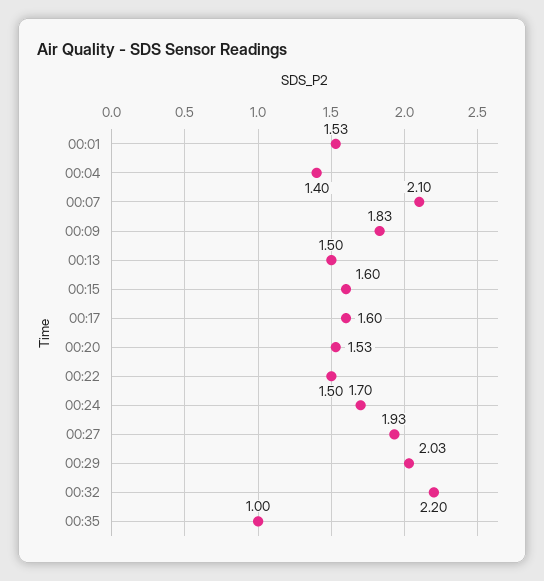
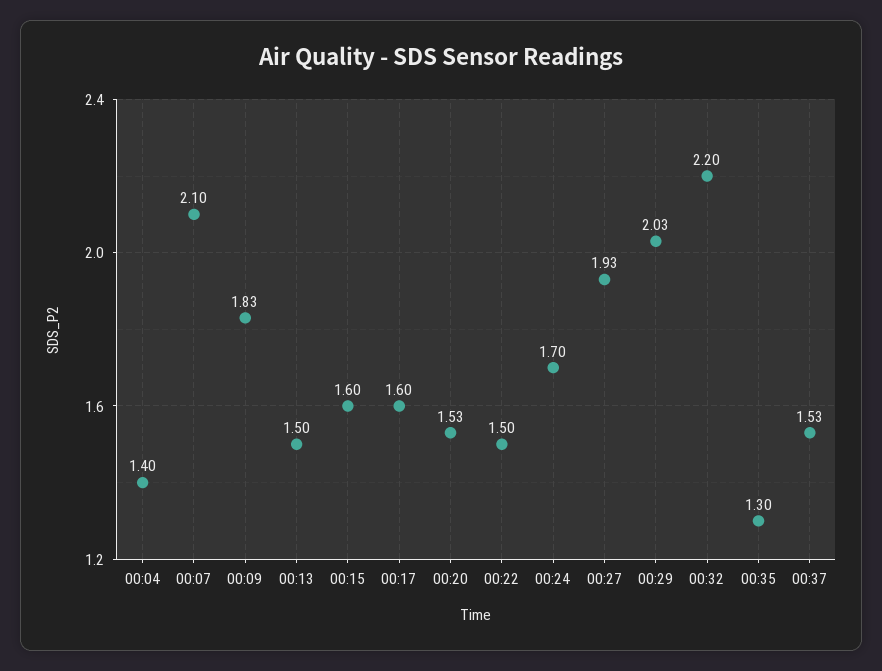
00:01: 1.53 -> none
00:35: 1 -> 1.3
00:37: none -> 1.53

